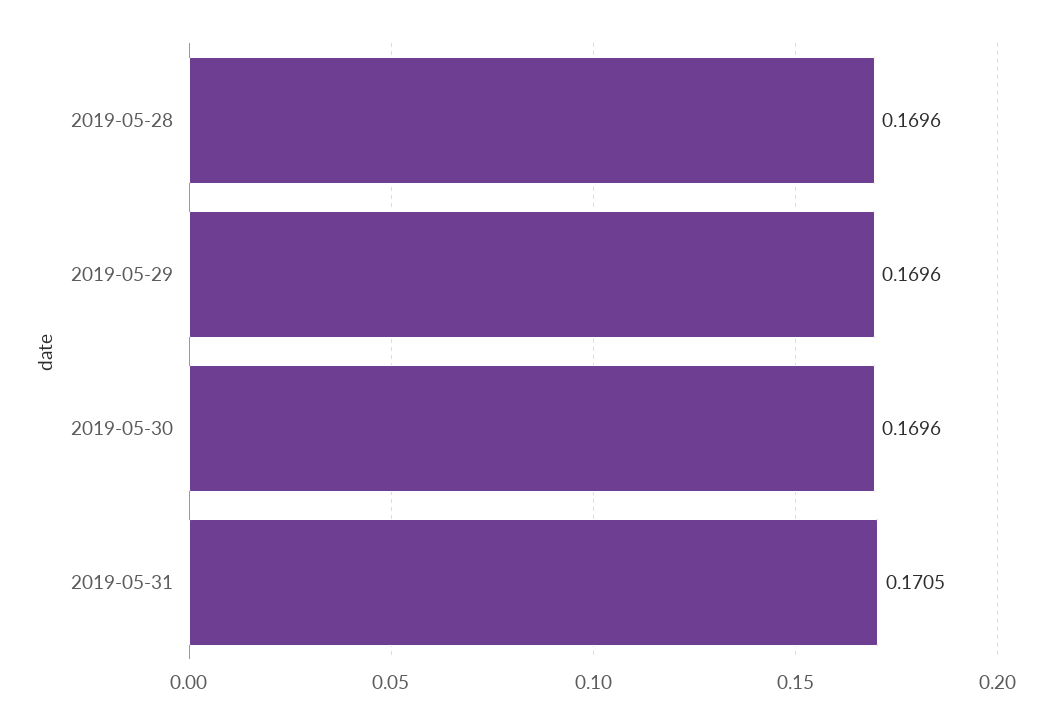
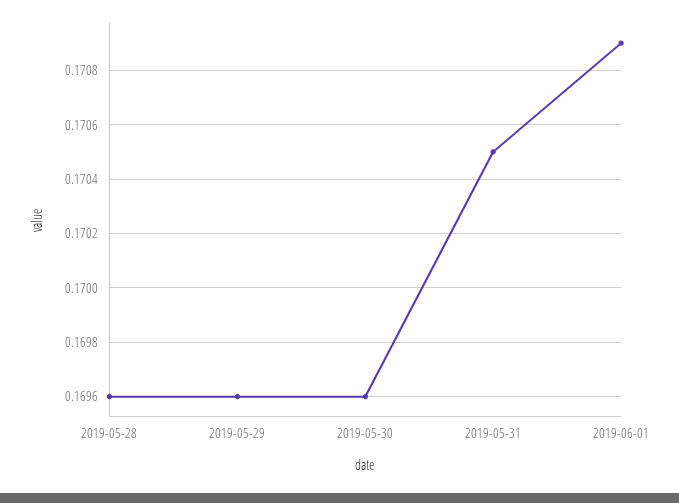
2019-06-01: none -> 0.1709

